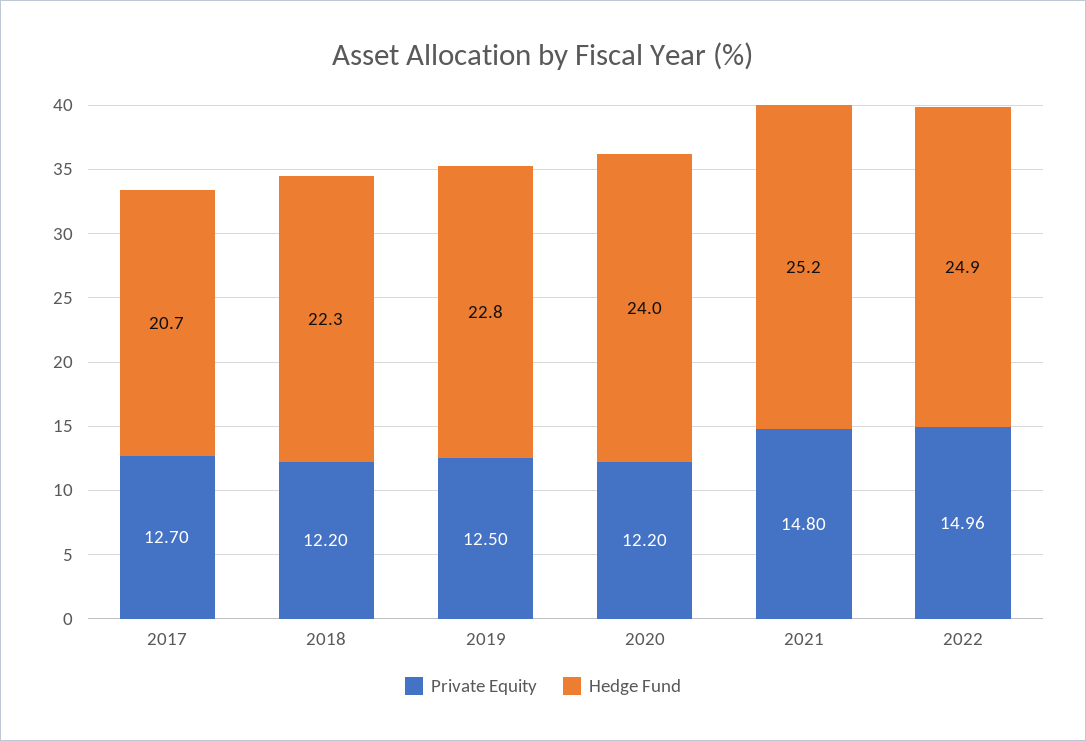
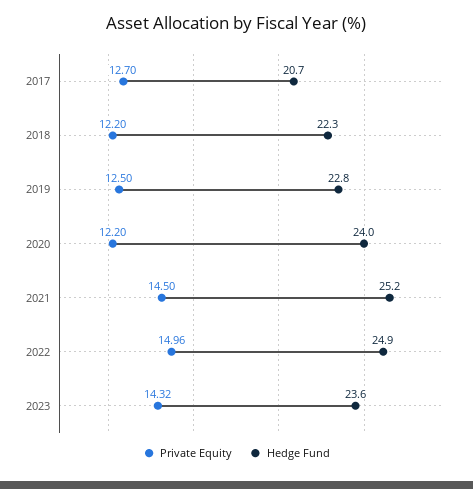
Private Equity, 2021: 14.8 -> 14.5
Private Equity, 2023: none -> 14.32
Hedge Fund, 2023: none -> 23.6

